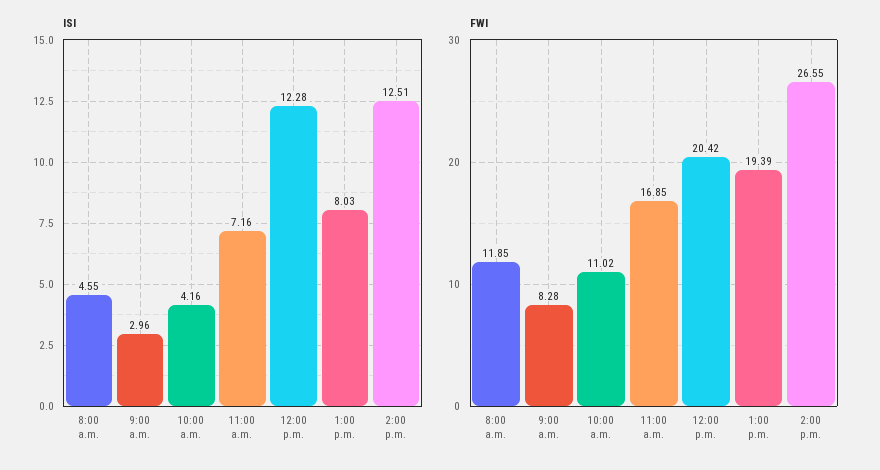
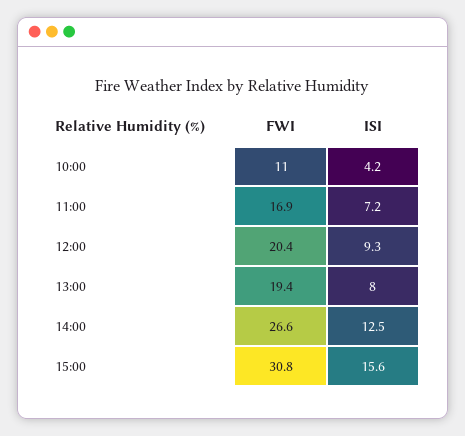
ISI, 8:00 a.m.: 4.55 -> none
ISI, 9:00 a.m.: 2.96 -> none
ISI, 12:00 p.m.: 12.28 -> 9.3
FWI, 8:00 a.m.: 11.85 -> none
FWI, 9:00 a.m.: 8.28 -> none
FWI, 15:00: none -> 30.8
ISI, 15:00: none -> 15.6

